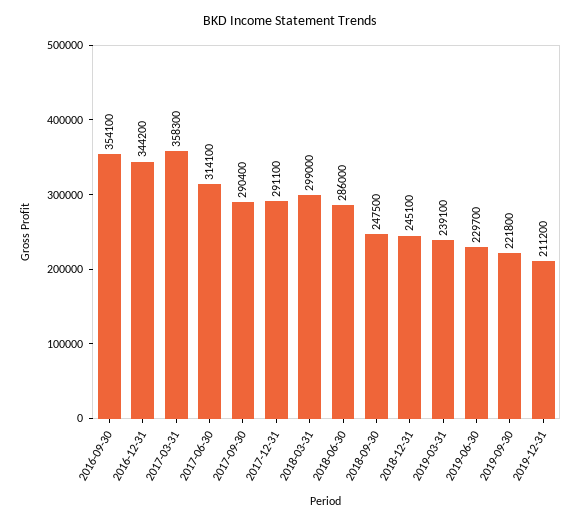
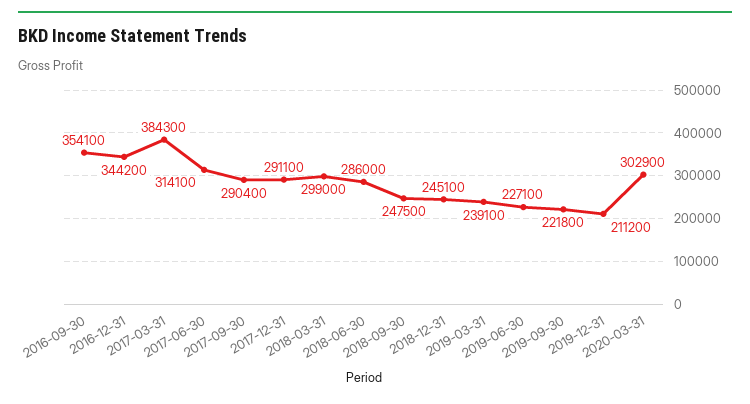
2017-03-31: 358300 -> 384300
2019-06-30: 229700 -> 227100
2020-03-31: none -> 302900

